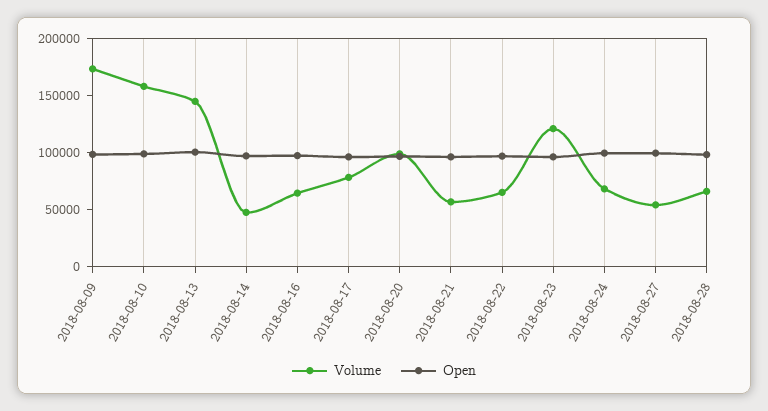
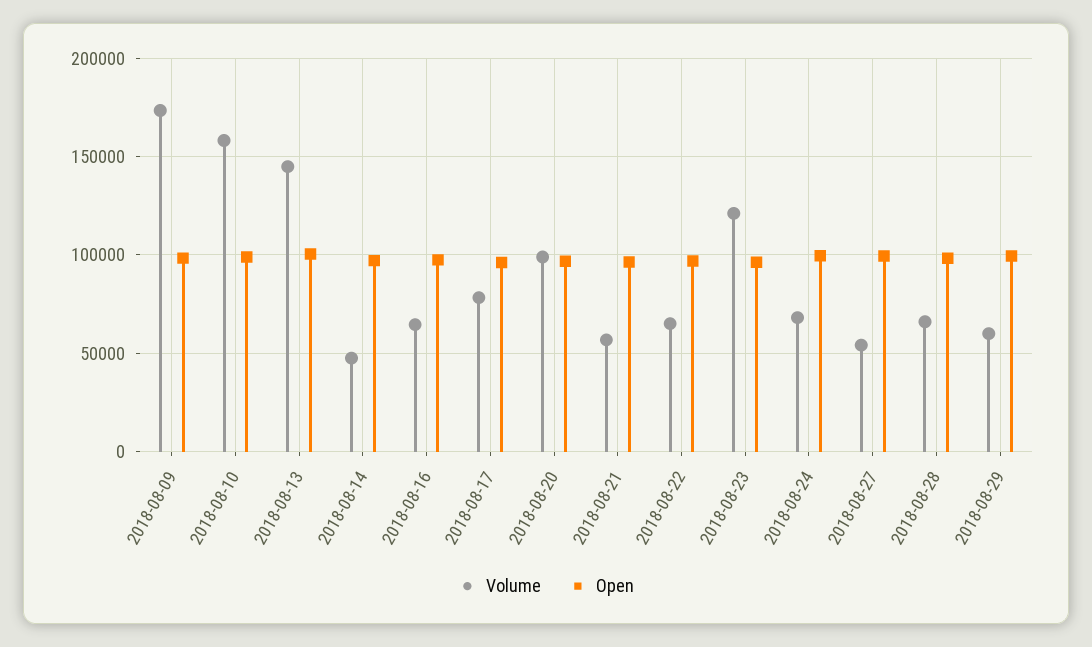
Volume, 2018-08-29: none -> 60000
Open, 2018-08-29: none -> 100000

